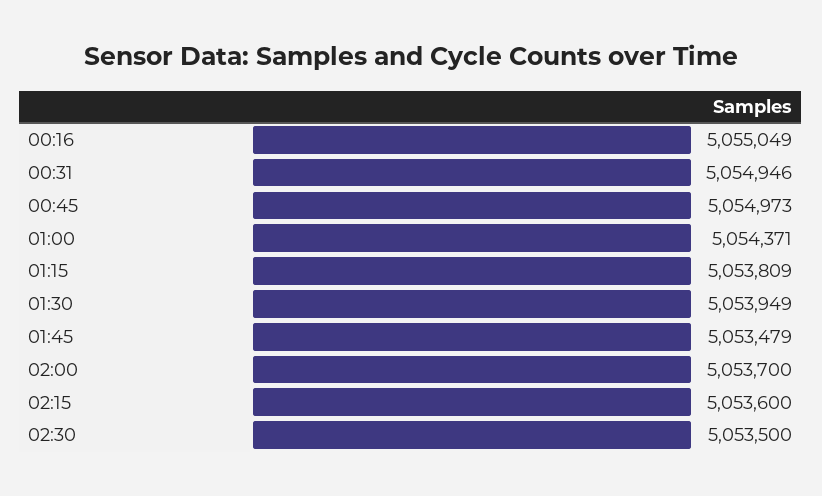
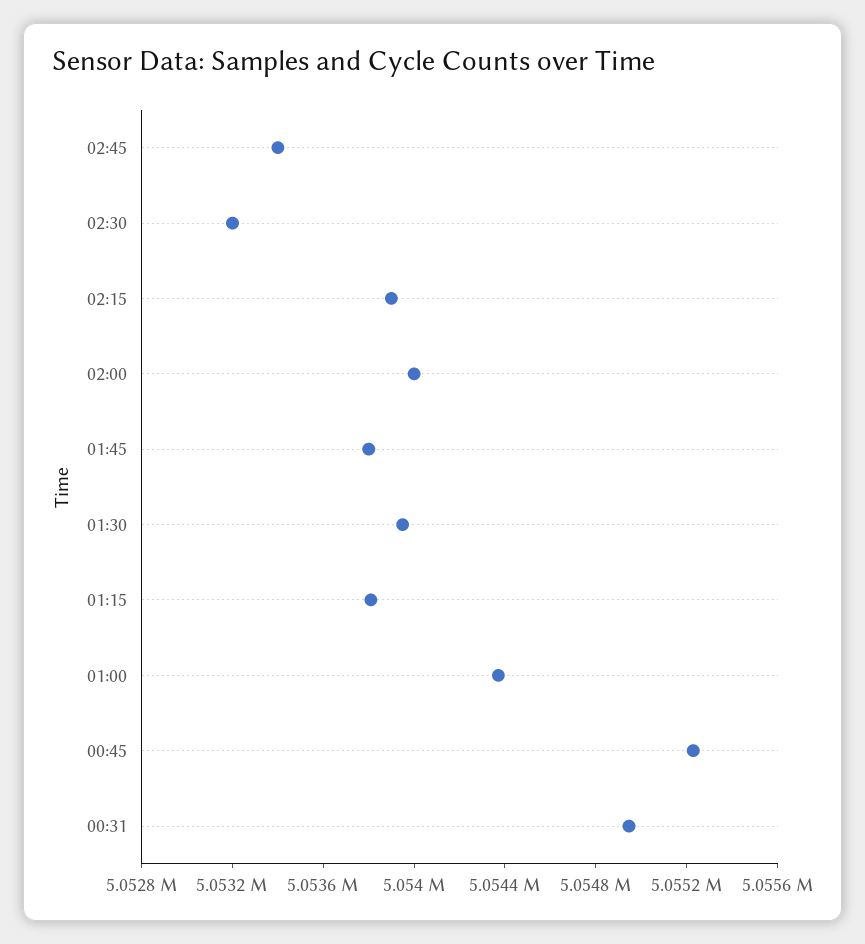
00:16: 5055049 -> none
00:45: 5054973 -> 5055200
01:45: 5053479 -> 5053800
02:00: 5053700 -> 5054000
02:15: 5053600 -> 5053900
02:30: 5053500 -> 5053200
02:45: none -> 5053400

